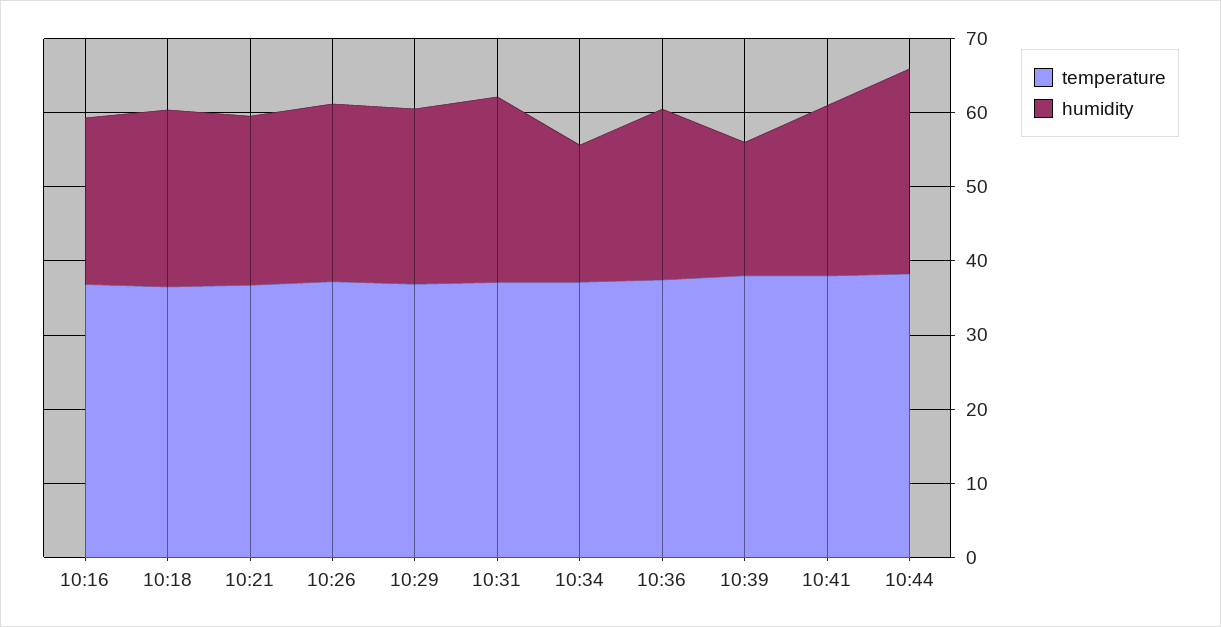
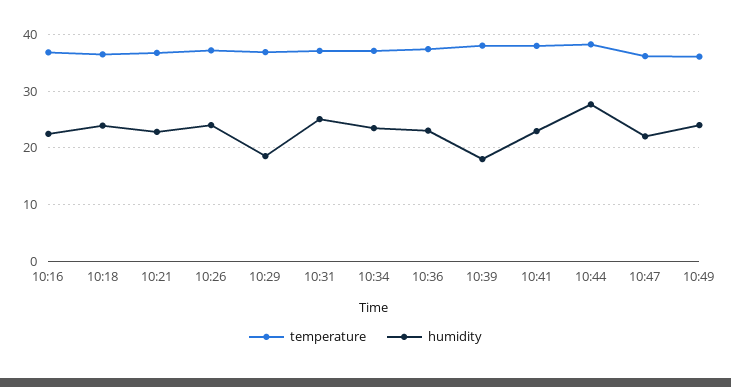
humidity, 10:29: 24 -> 18
humidity, 10:34: 18 -> 24
temperature, 10:47: none -> 36
humidity, 10:47: none -> 22
temperature, 10:49: none -> 36
humidity, 10:49: none -> 24

